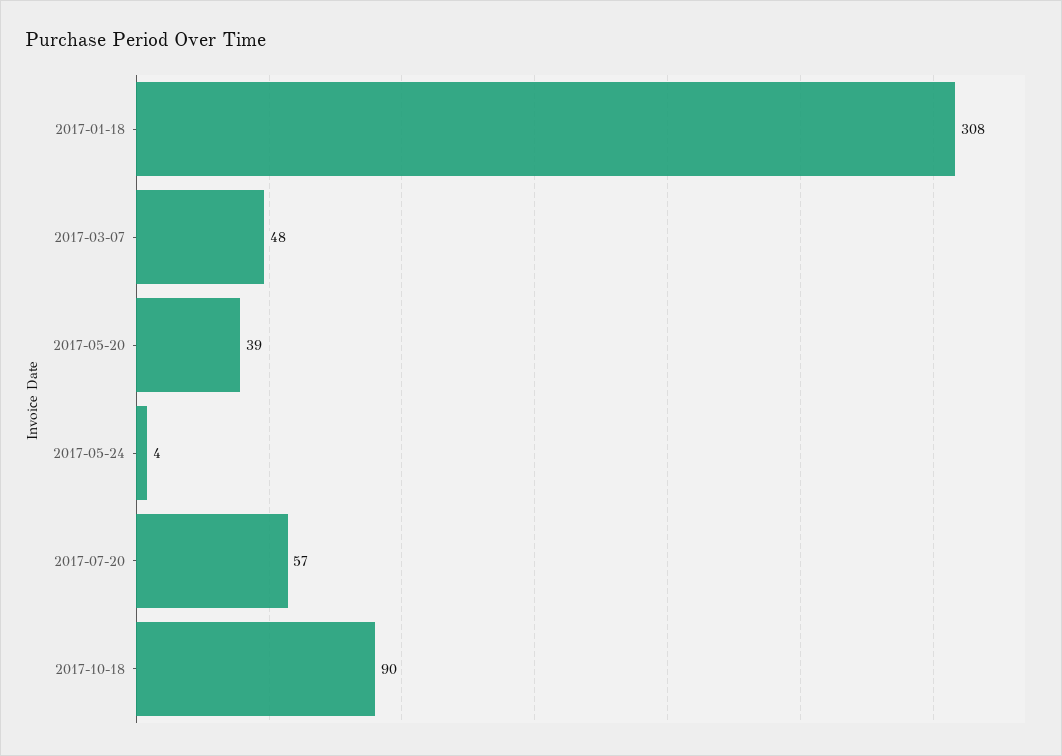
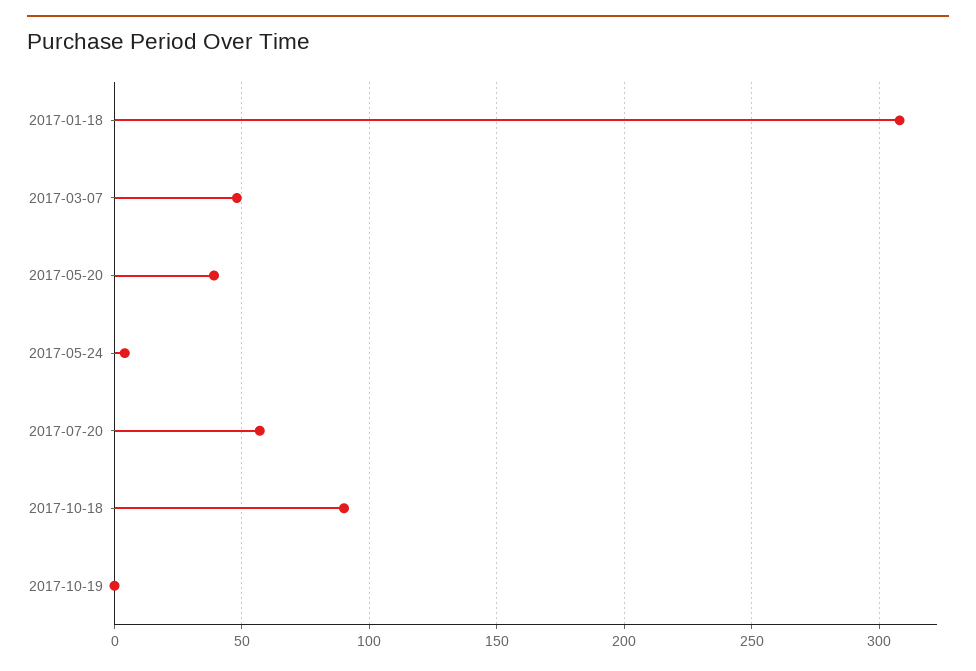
2017-10-19: none -> 0

